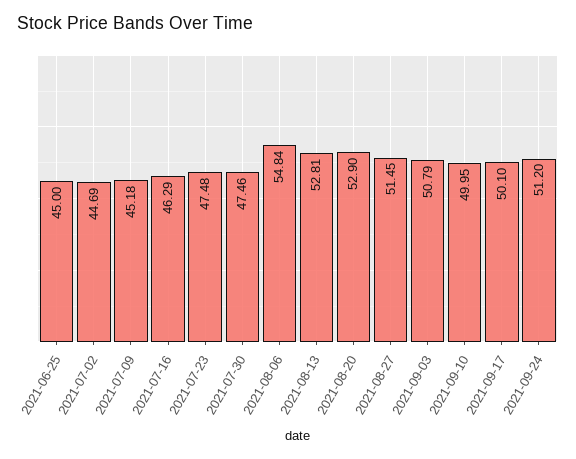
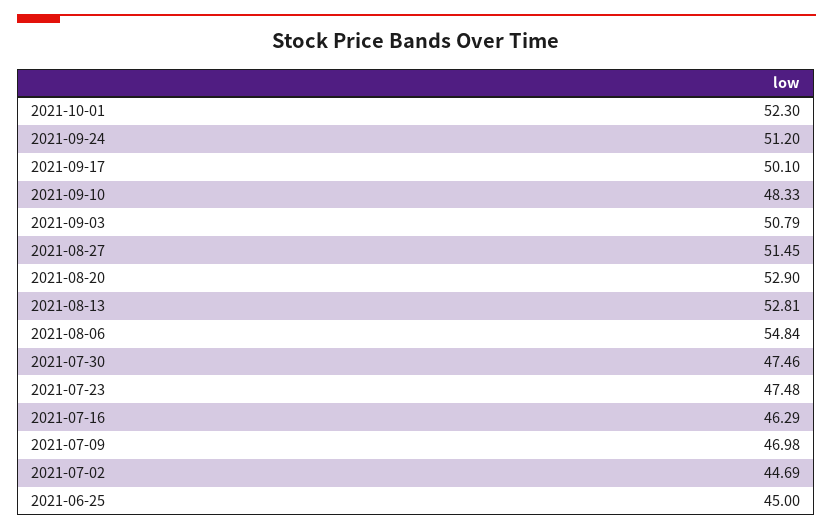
2021-07-09: 45.18 -> 46.98
2021-09-10: 49.95 -> 48.33
2021-10-01: none -> 52.3

